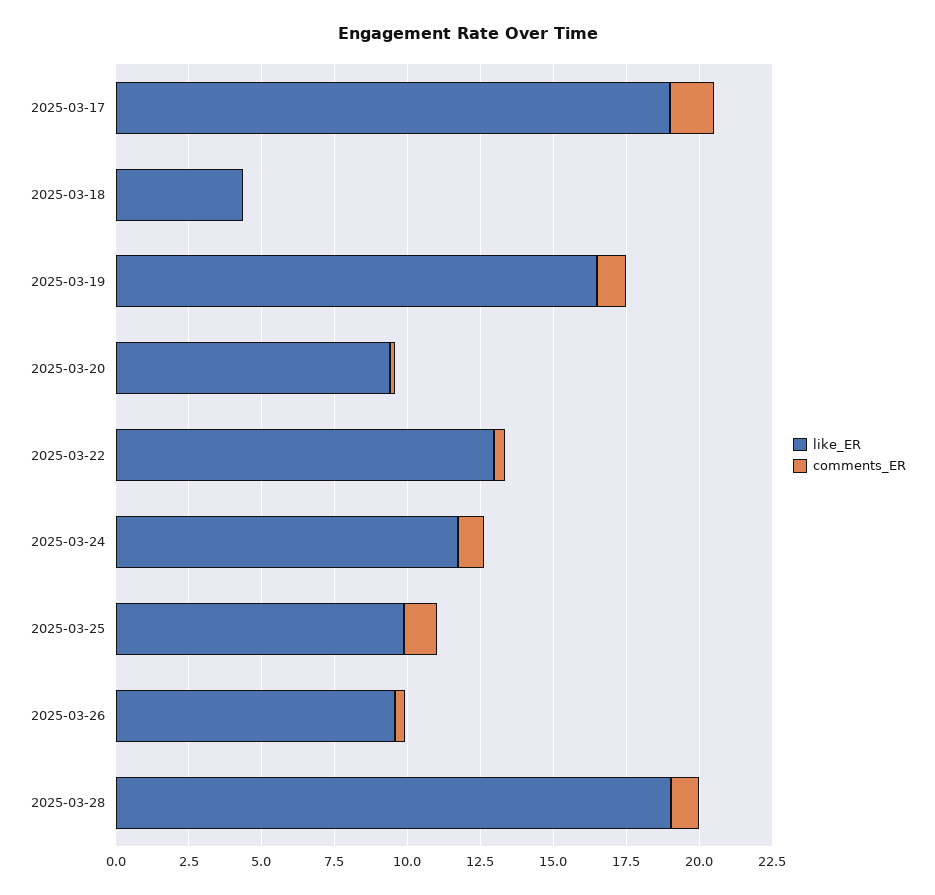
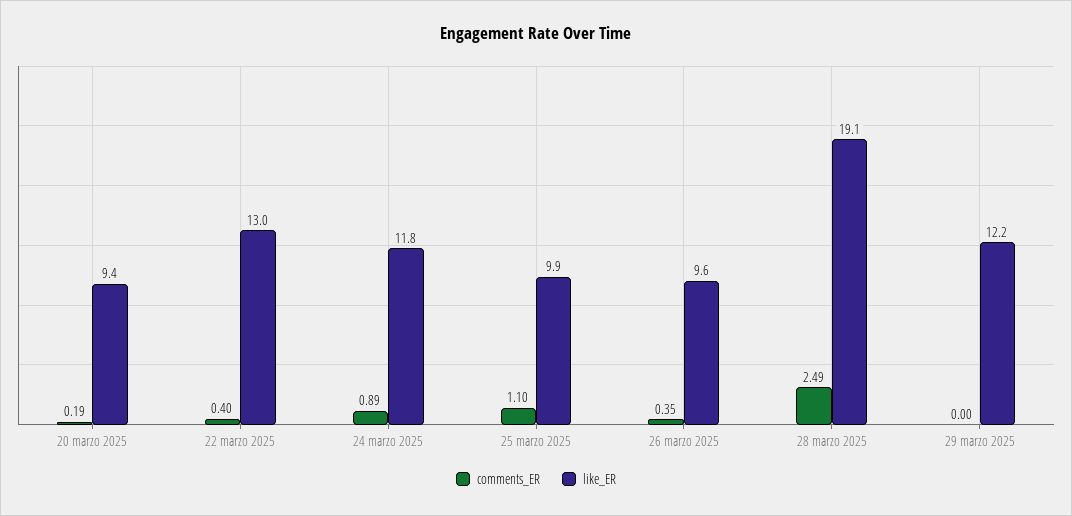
like_ER, 2025-03-17: 19 -> none
comments_ER, 2025-03-17: 1.5 -> none
like_ER, 2025-03-18: 4.5 -> none
comments_ER, 2025-03-18: 0 -> none
like_ER, 2025-03-19: 16.5 -> none
comments_ER, 2025-03-19: 1 -> none
comments_ER, 2025-03-28: 1 -> 2.49
comments_ER, 29 marzo 2025: none -> 0
like_ER, 29 marzo 2025: none -> 12.2

